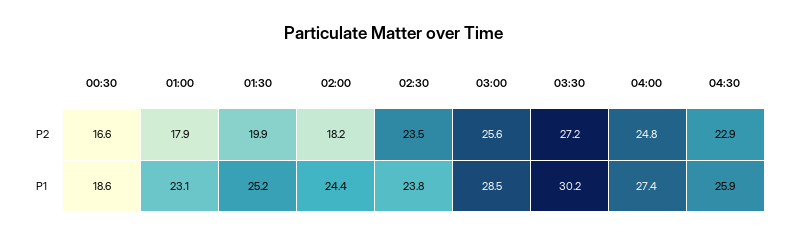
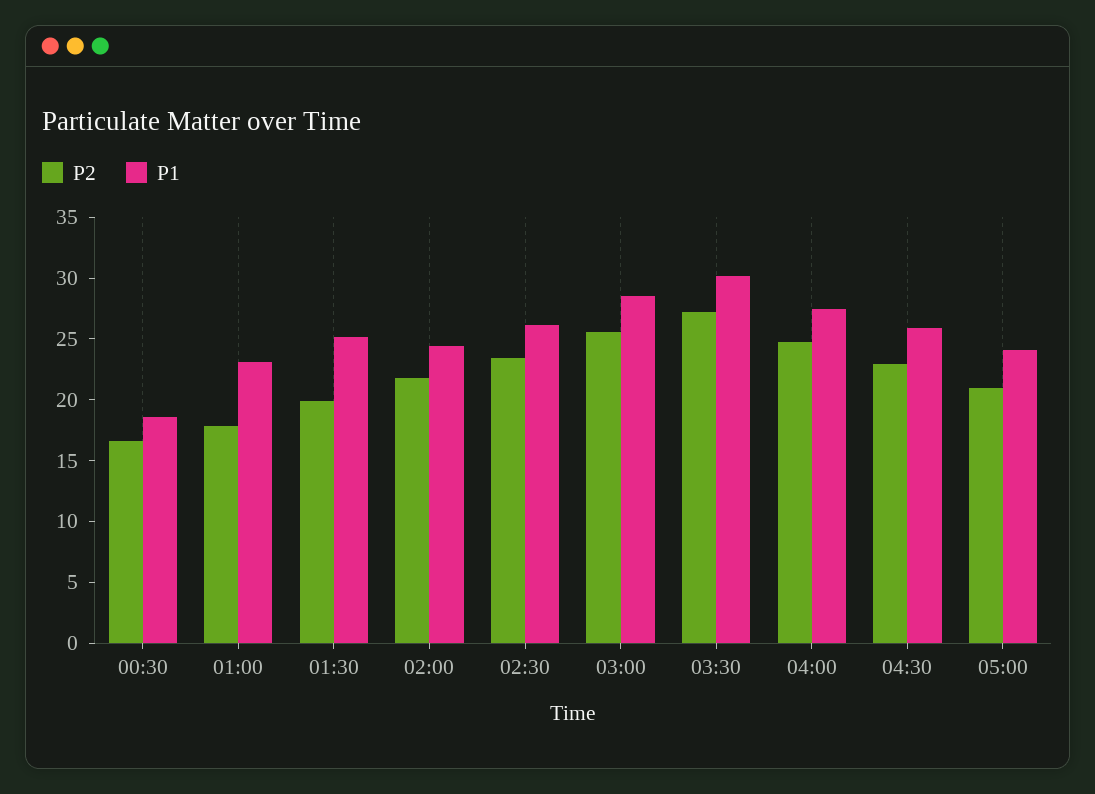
P2, 02:00: 18.2 -> 22
P1, 02:30: 23.8 -> 26
P2, 05:00: none -> 21
P1, 05:00: none -> 24

